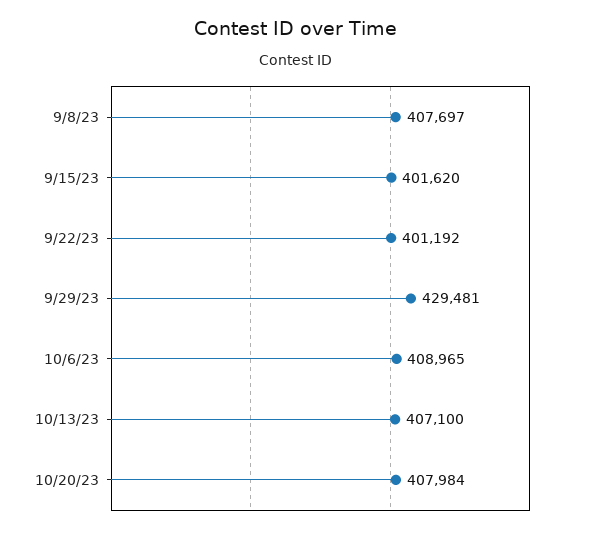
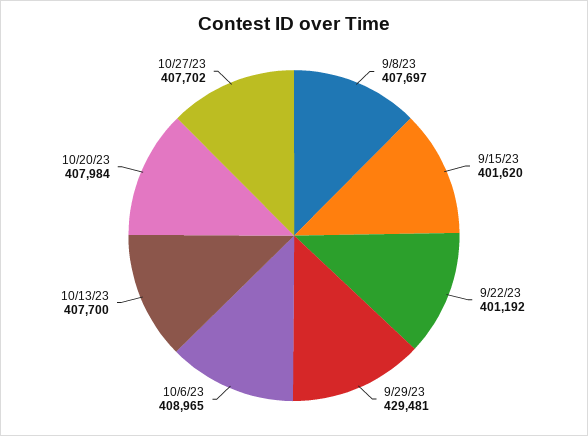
10/13/23: 407100 -> 407700
10/27/23: none -> 407702

